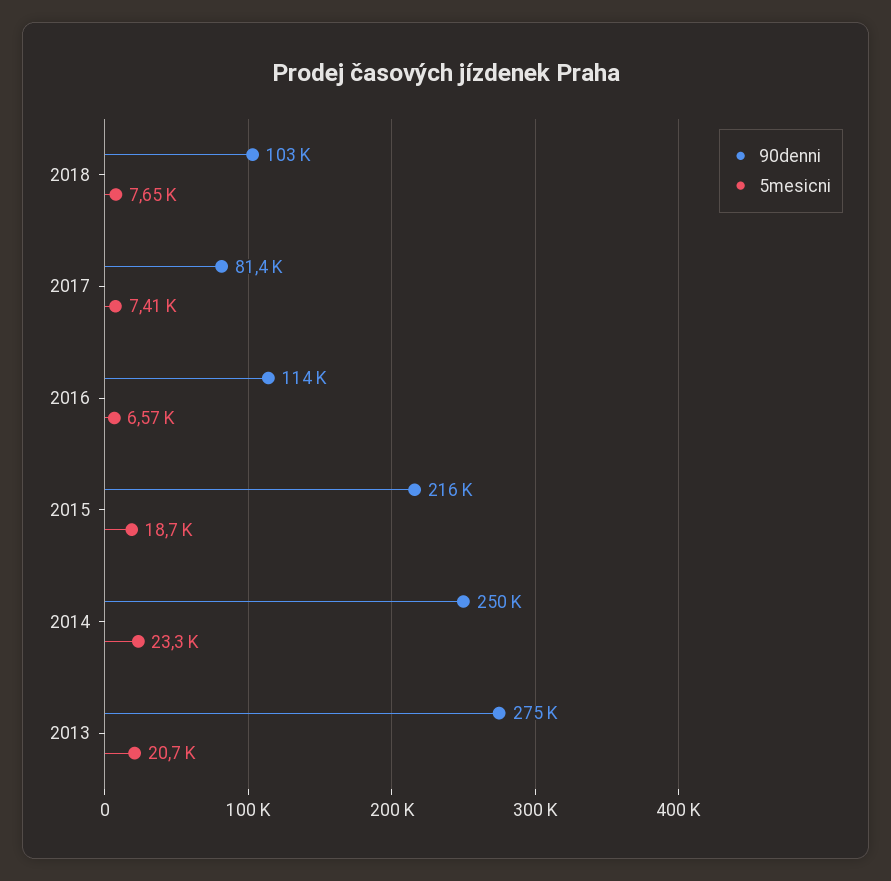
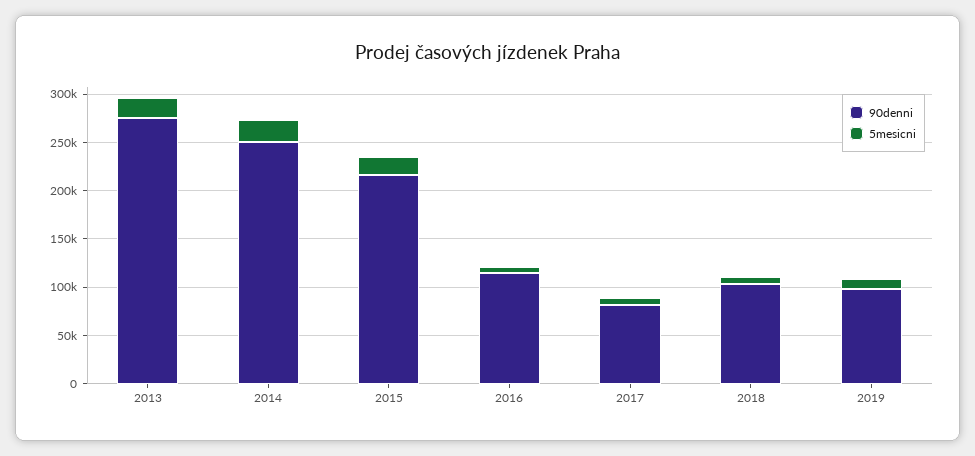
90denni, 2019: none -> 100000
5mesicni, 2019: none -> 10000

